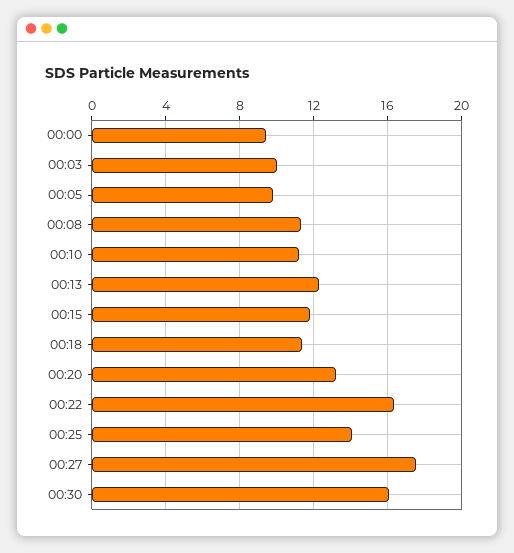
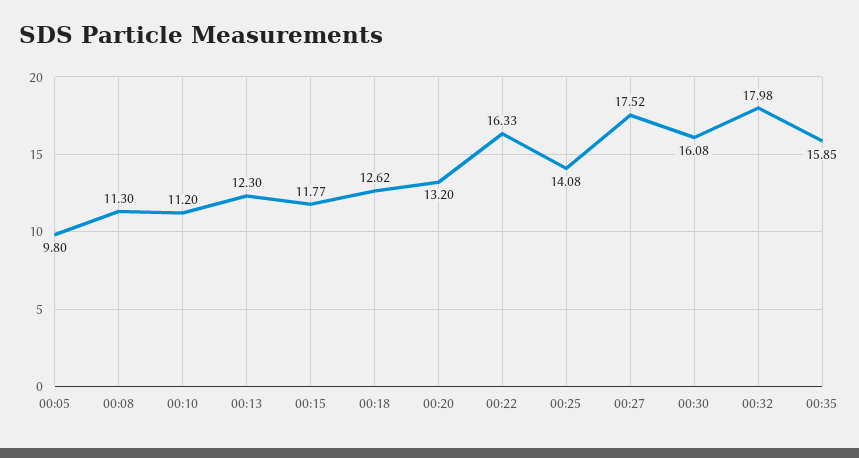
00:00: 9.5 -> none
00:03: 10 -> none
00:18: 11.5 -> 12.62
00:32: none -> 17.98
00:35: none -> 15.85

